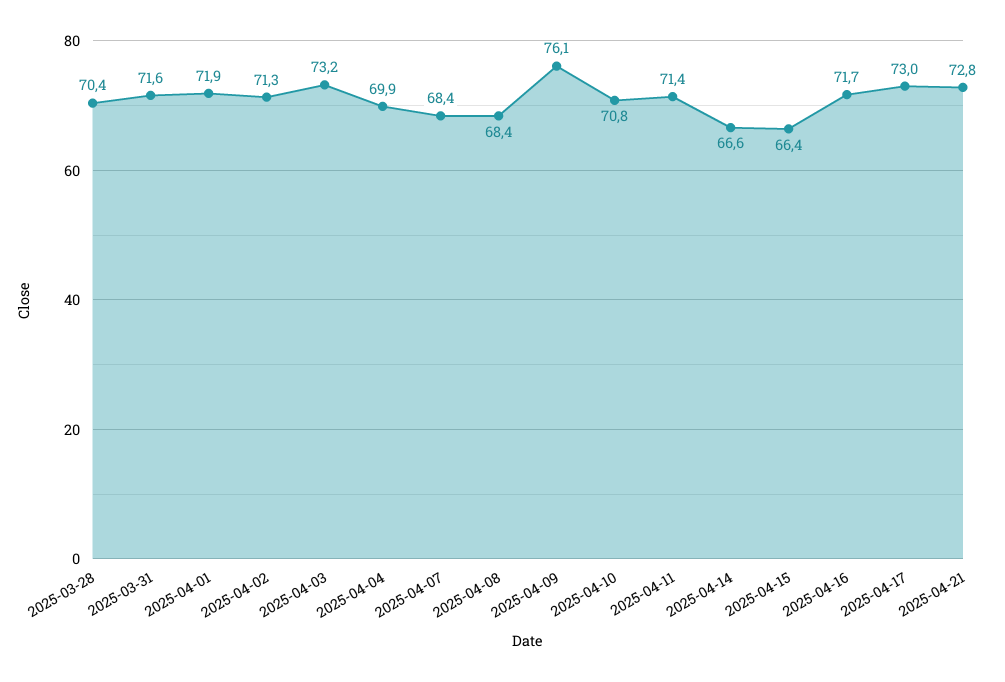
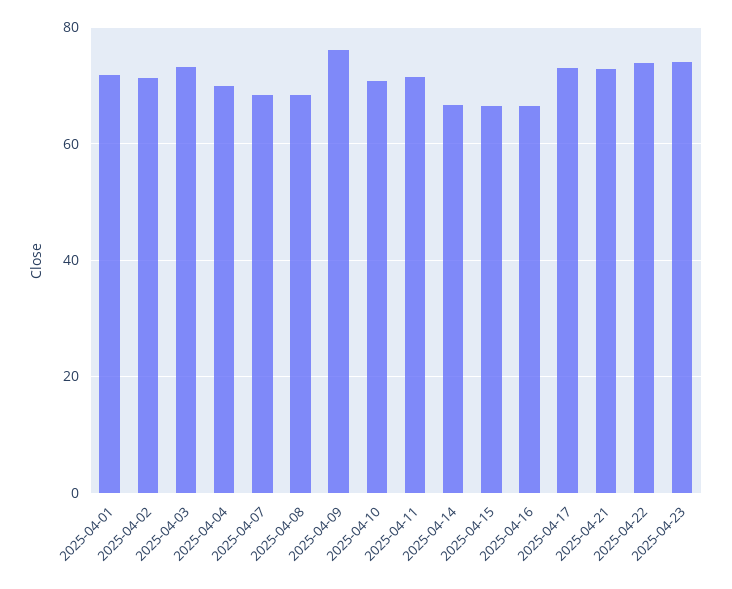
2025-03-28: 70.4 -> none
2025-03-31: 71.6 -> none
2025-04-16: 71.7 -> 66
2025-04-22: none -> 74
2025-04-23: none -> 74

